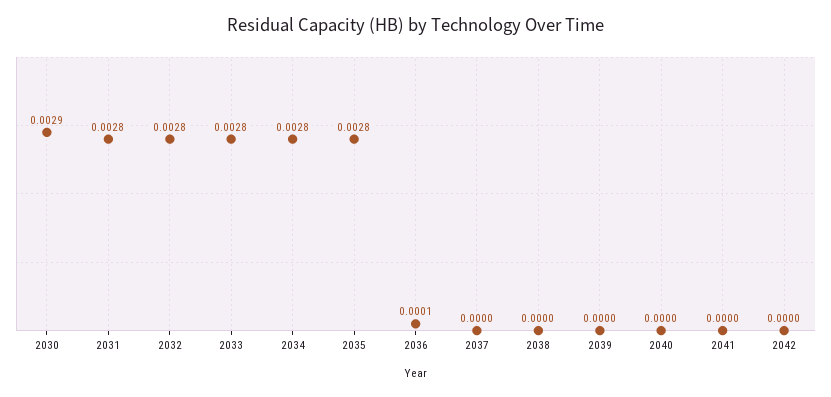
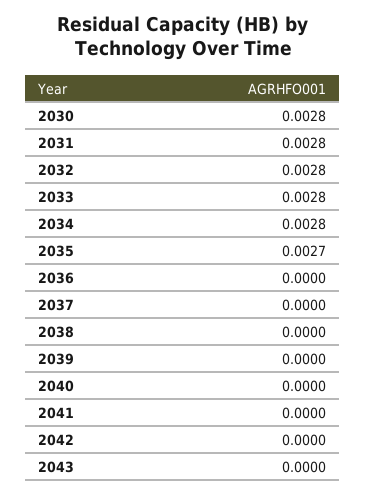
2030: 0.0029 -> 0.0028
2035: 0.0028 -> 0.0027
2036: 0.0001 -> 0
2043: none -> 0

